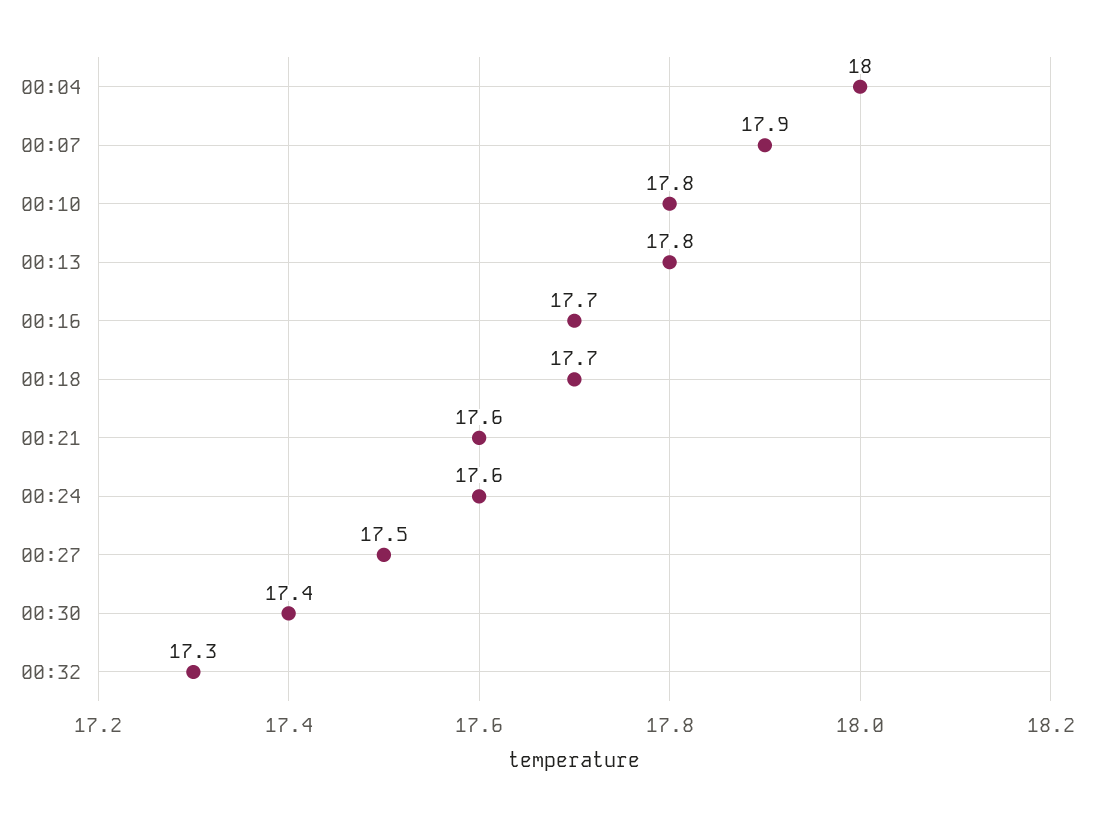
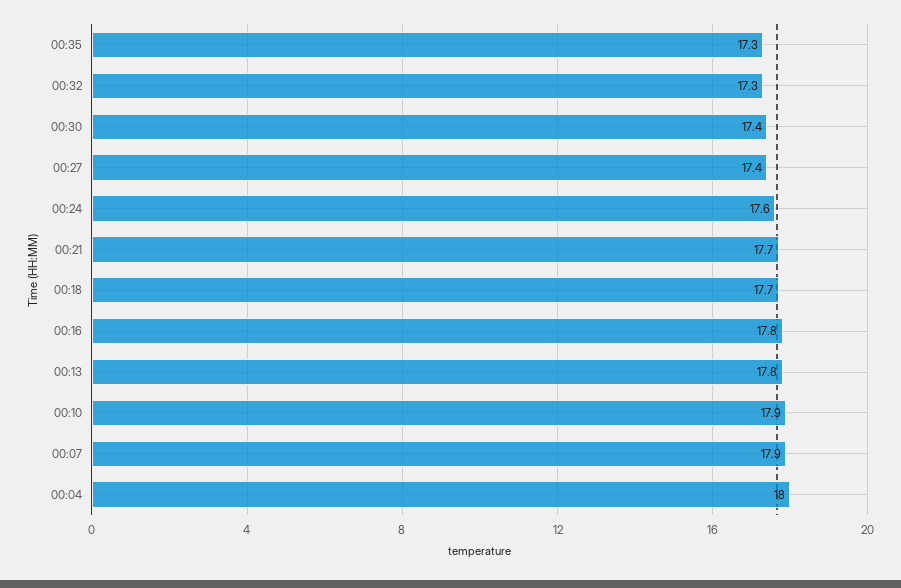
00:10: 17.8 -> 17.9
00:16: 17.7 -> 17.8
00:21: 17.6 -> 17.7
00:27: 17.5 -> 17.4
00:35: none -> 17.3

